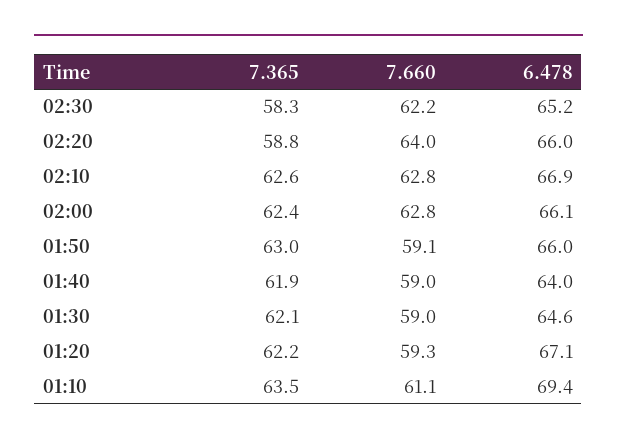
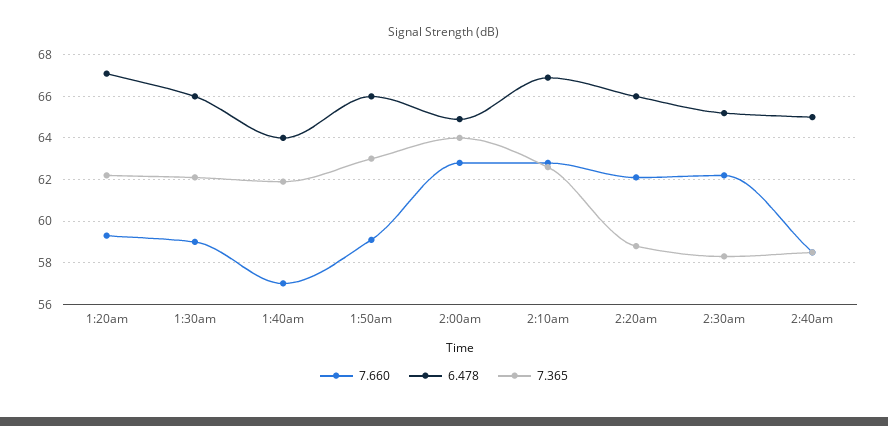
7.660, 02:20: 64 -> 62
7.365, 02:00: 62.4 -> 64
6.478, 02:00: 66.1 -> 65
7.660, 01:40: 59 -> 57
6.478, 01:30: 64.6 -> 66
7.365, 01:10: 63.5 -> none
7.660, 01:10: 61.1 -> none
6.478, 01:10: 69.4 -> none
7.660, 2:40am: none -> 58.5
6.478, 2:40am: none -> 65
7.365, 2:40am: none -> 58.5

